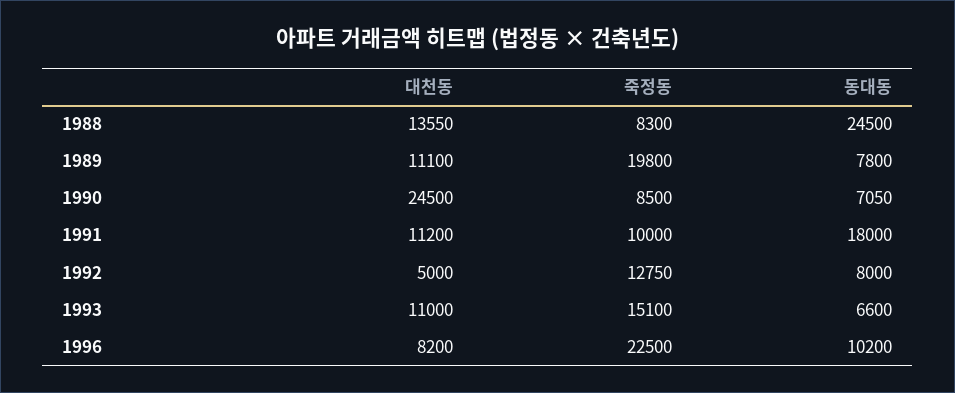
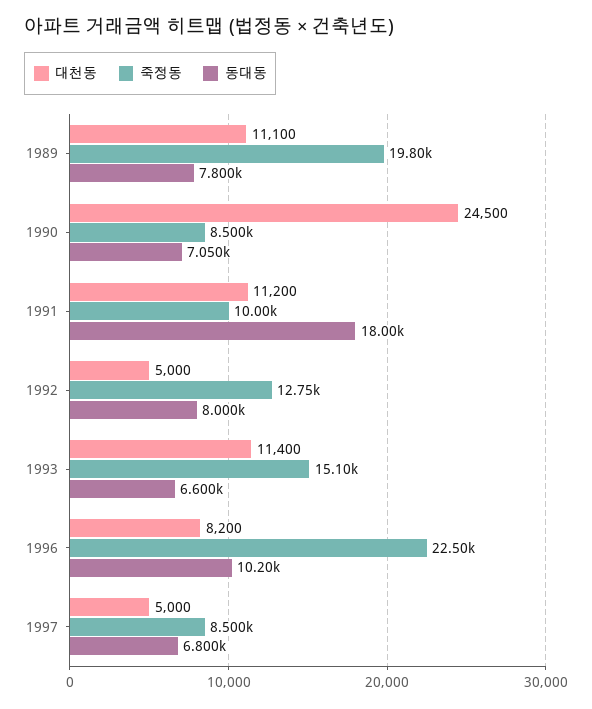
대천동, 1988: 13550 -> none
죽정동, 1988: 8300 -> none
동대동, 1988: 24500 -> none
대천동, 1993: 11000 -> 11400
대천동, 1997: none -> 5000
죽정동, 1997: none -> 8500
동대동, 1997: none -> 6800

